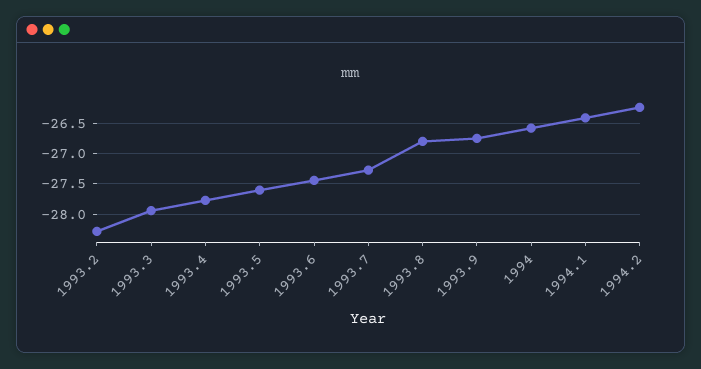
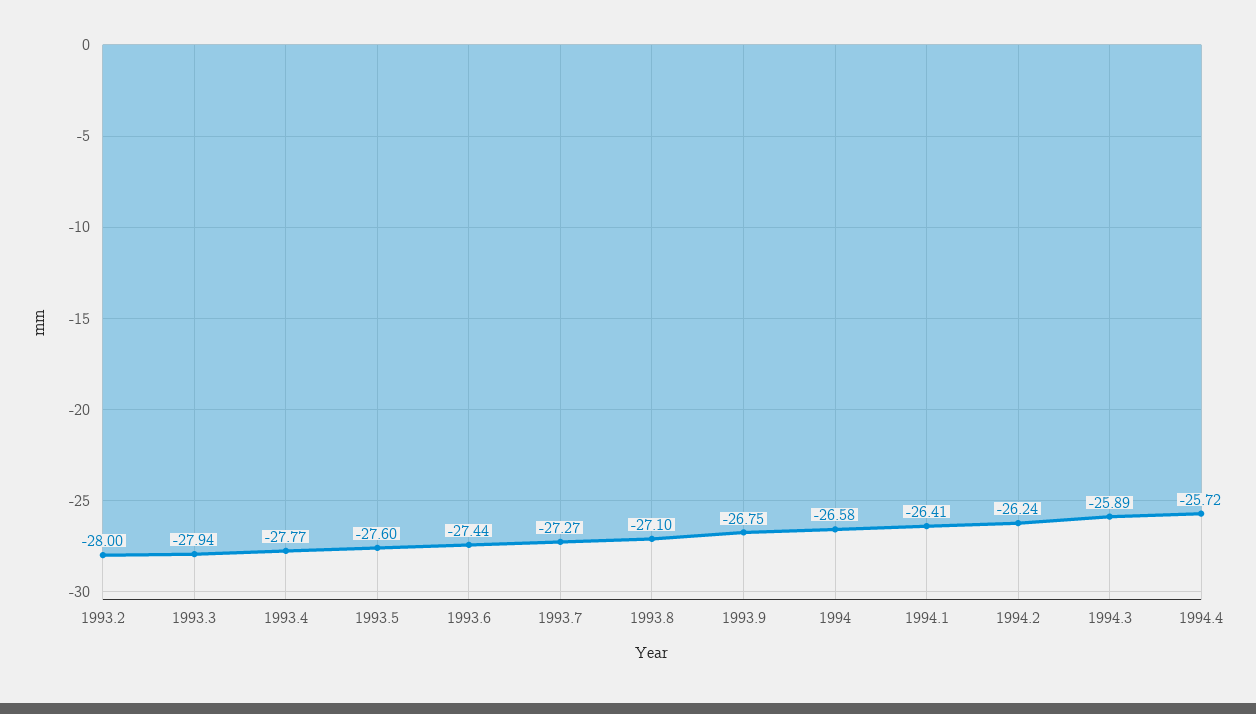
1993.2: -28.3 -> -28
1993.8: -26.8 -> -27.1
1994.3: none -> -25.89
1994.4: none -> -25.72

